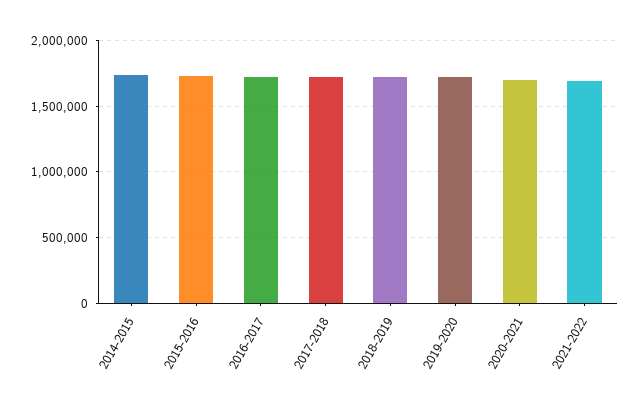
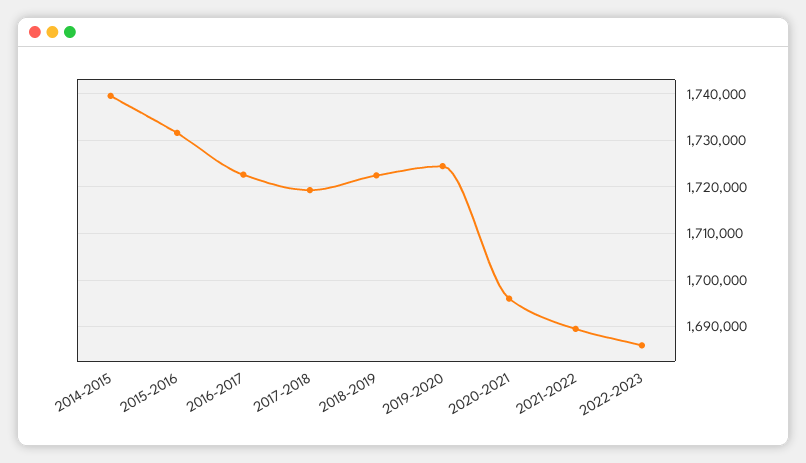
2022-2023: none -> 1686000

